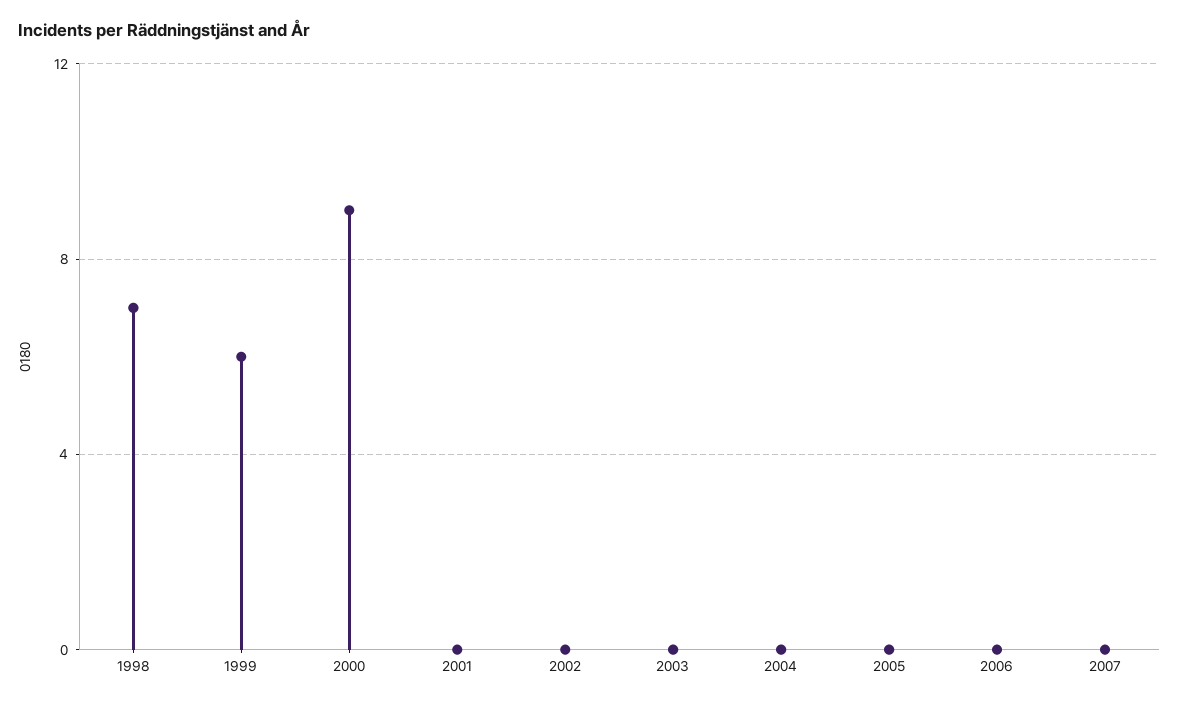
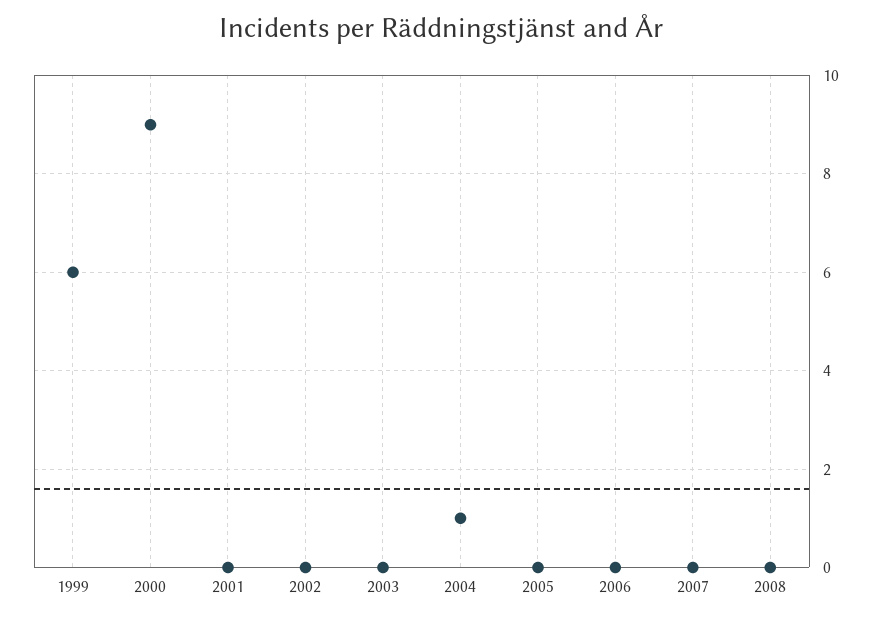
1998: 7 -> none
2004: 0 -> 1
2008: none -> 0

